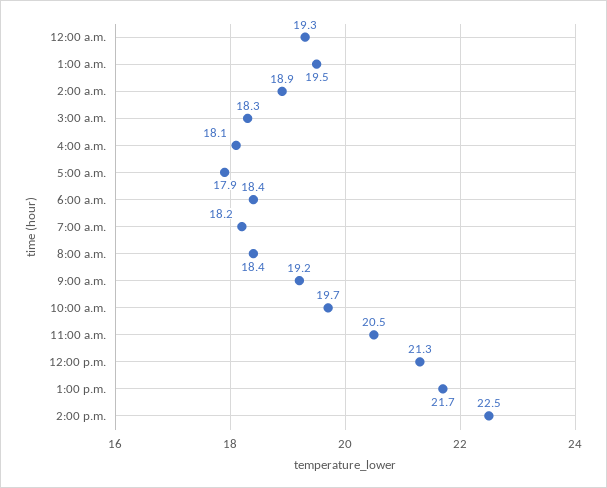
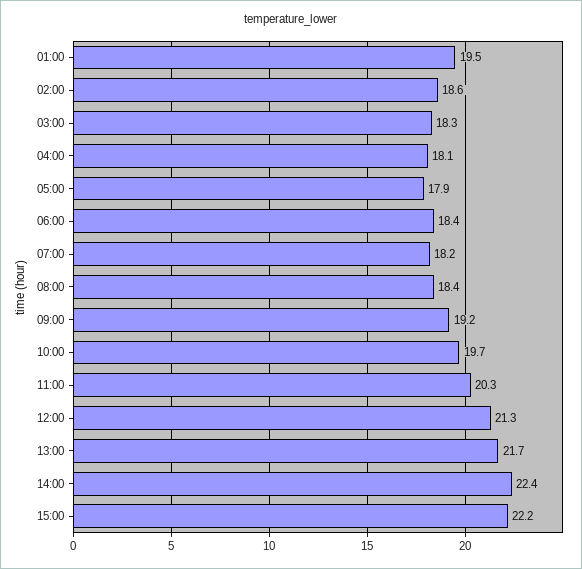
12:00 a.m.: 19.3 -> none
2:00 a.m.: 18.9 -> 18.6
11:00 a.m.: 20.5 -> 20.3
2:00 p.m.: 22.5 -> 22.4
15:00: none -> 22.2

